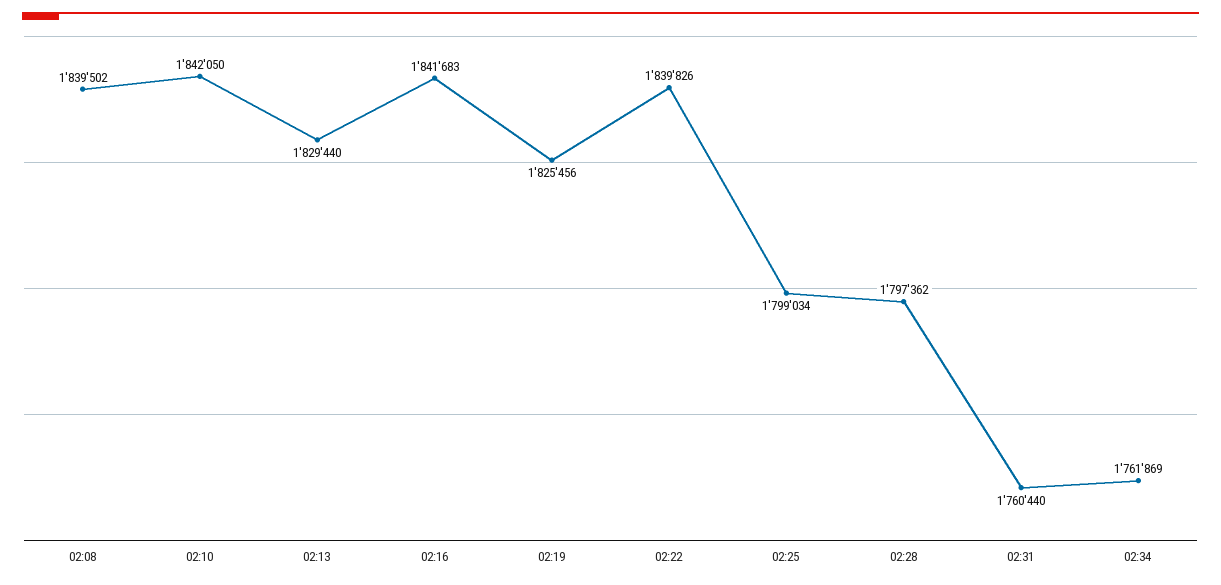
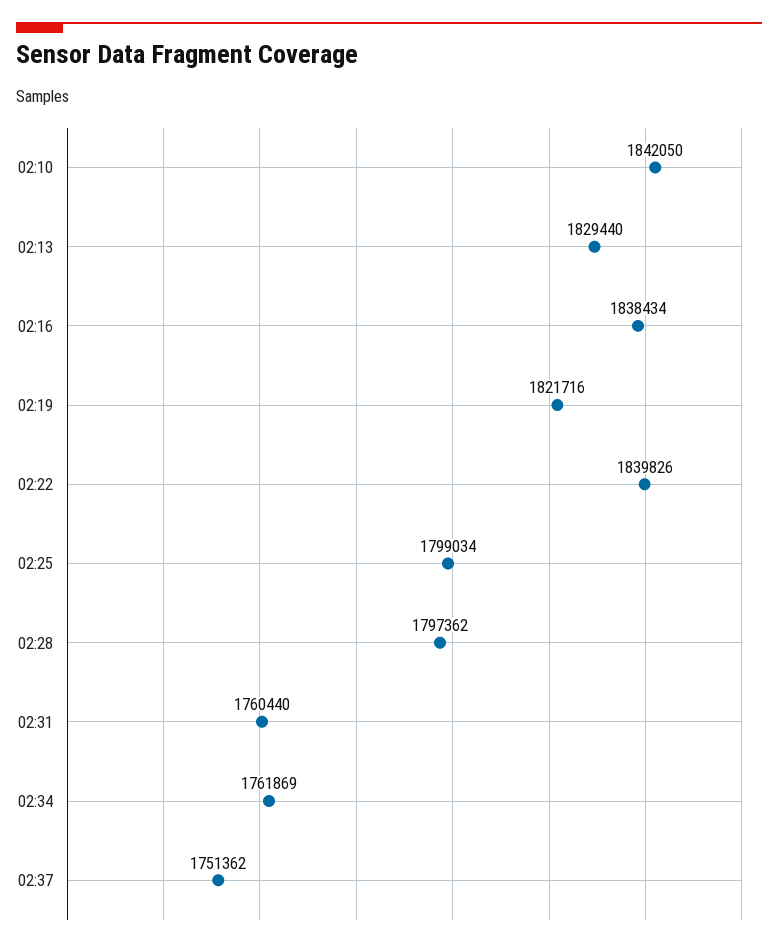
02:08: 1839502 -> none
02:16: 1841683 -> 1838434
02:19: 1825456 -> 1821716
02:37: none -> 1751362

